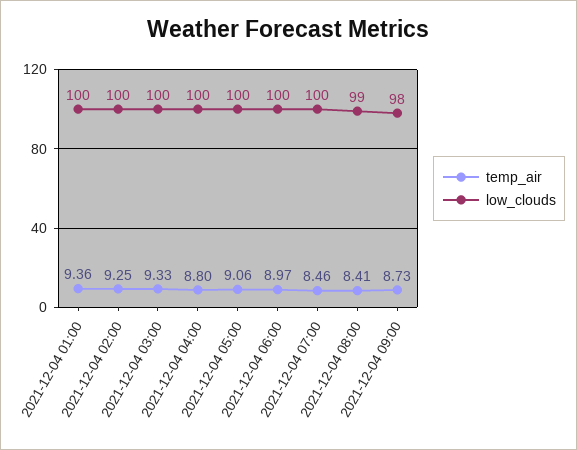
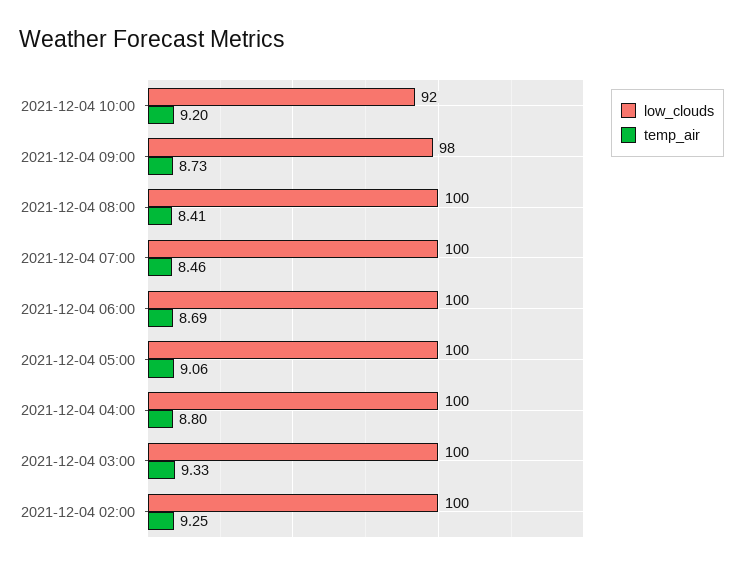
temp_air, 2021-12-04 01:00: 9.36 -> none
low_clouds, 2021-12-04 01:00: 100 -> none
temp_air, 2021-12-04 06:00: 8.97 -> 8.69
low_clouds, 2021-12-04 08:00: 99 -> 100
low_clouds, 2021-12-04 10:00: none -> 92
temp_air, 2021-12-04 10:00: none -> 9.2

